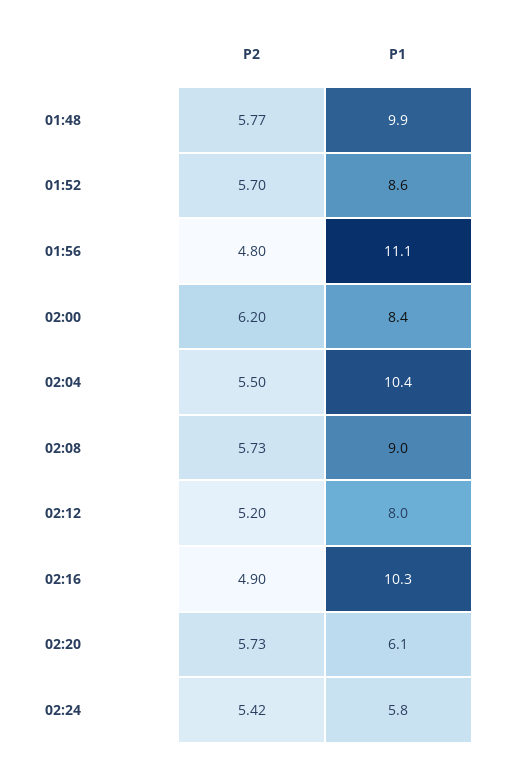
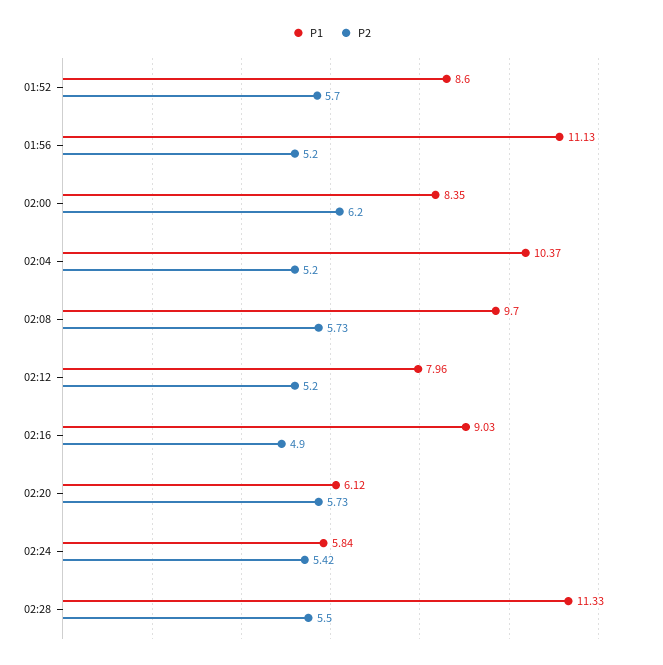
P2, 01:48: 5.77 -> none
P1, 01:48: 9.9 -> none
P2, 01:56: 4.8 -> 5.2
P2, 02:04: 5.5 -> 5.2
P1, 02:08: 9 -> 9.7
P1, 02:16: 10.3 -> 9.03
P1, 02:28: none -> 11.33
P2, 02:28: none -> 5.5

